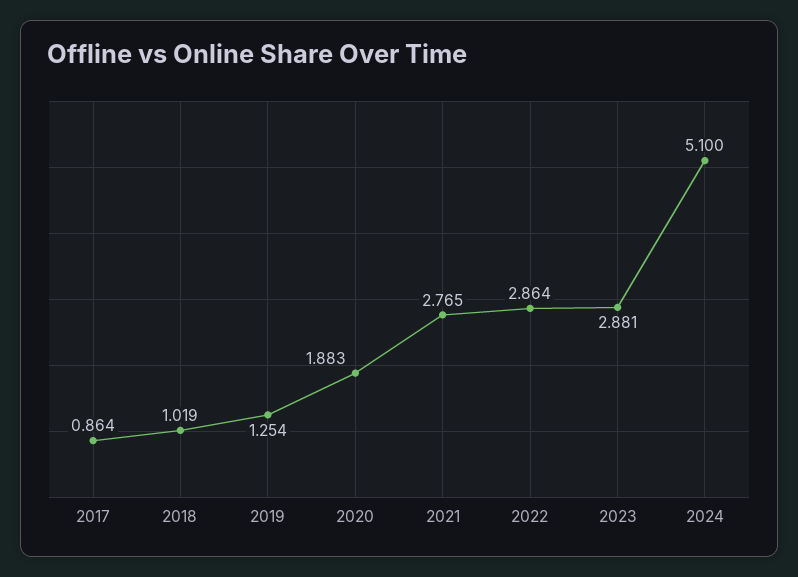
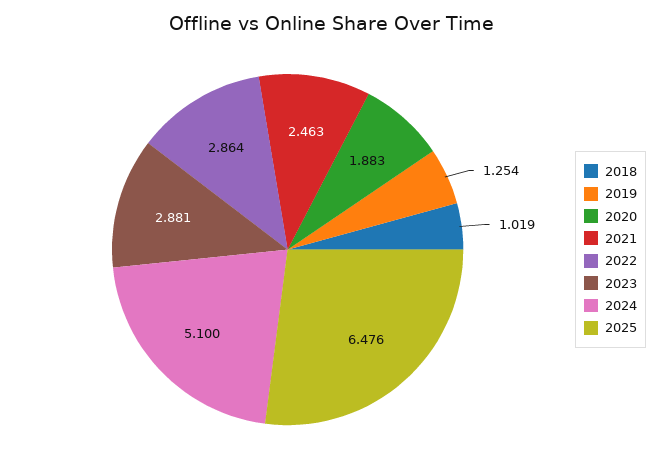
2017: 0.864 -> none
2021: 2.765 -> 2.463
2025: none -> 6.476

